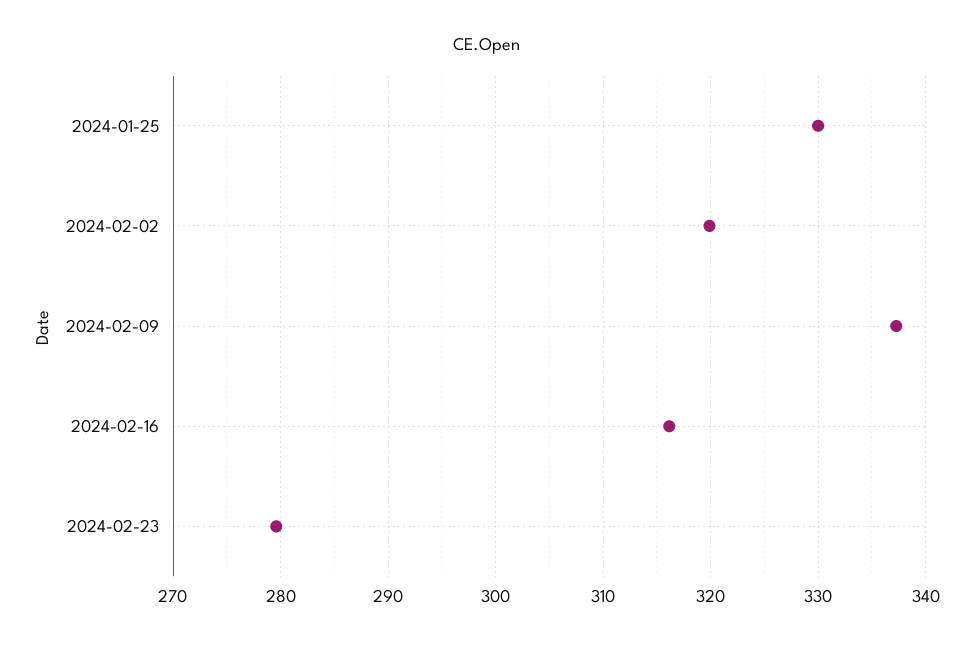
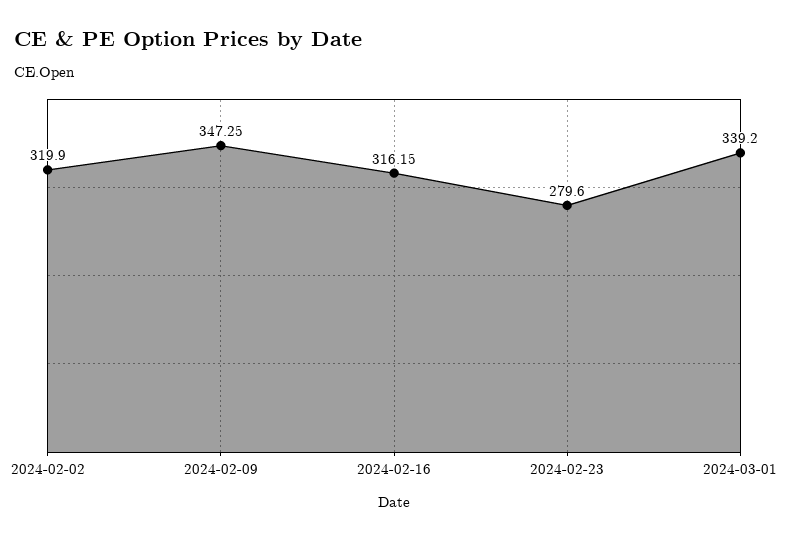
2024-01-25: 330 -> none
2024-02-09: 337 -> 347.25
2024-03-01: none -> 339.2

